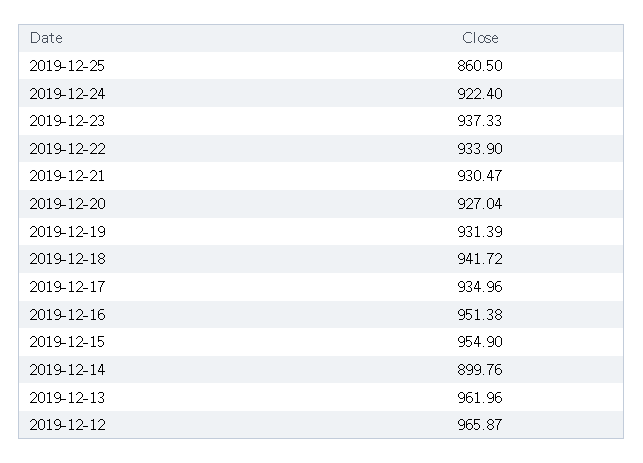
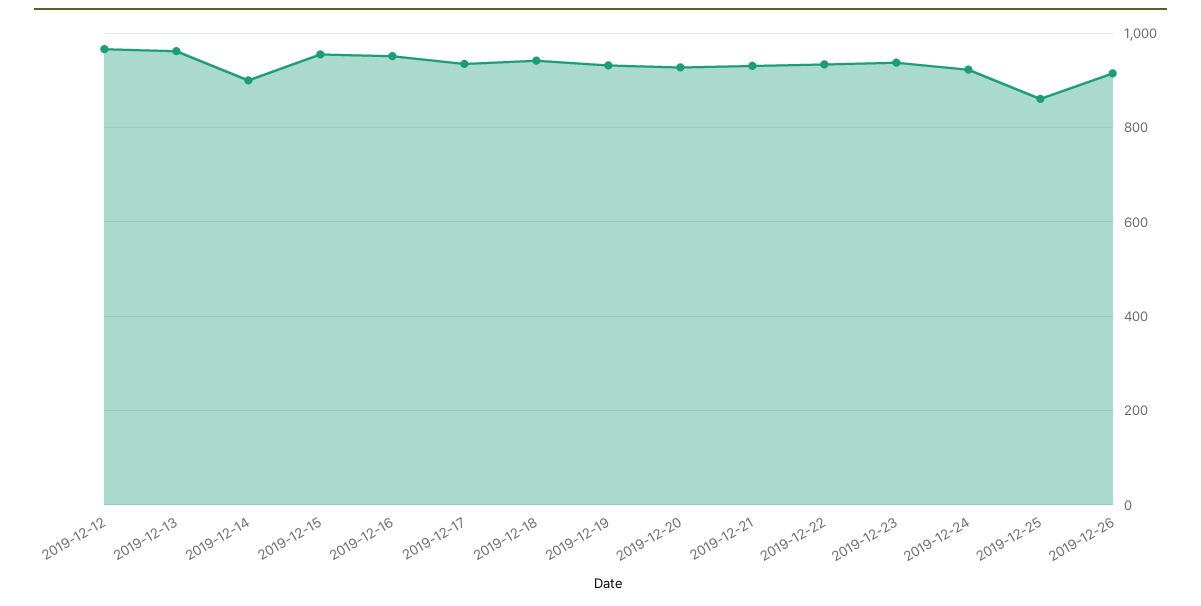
2019-12-26: none -> 920

